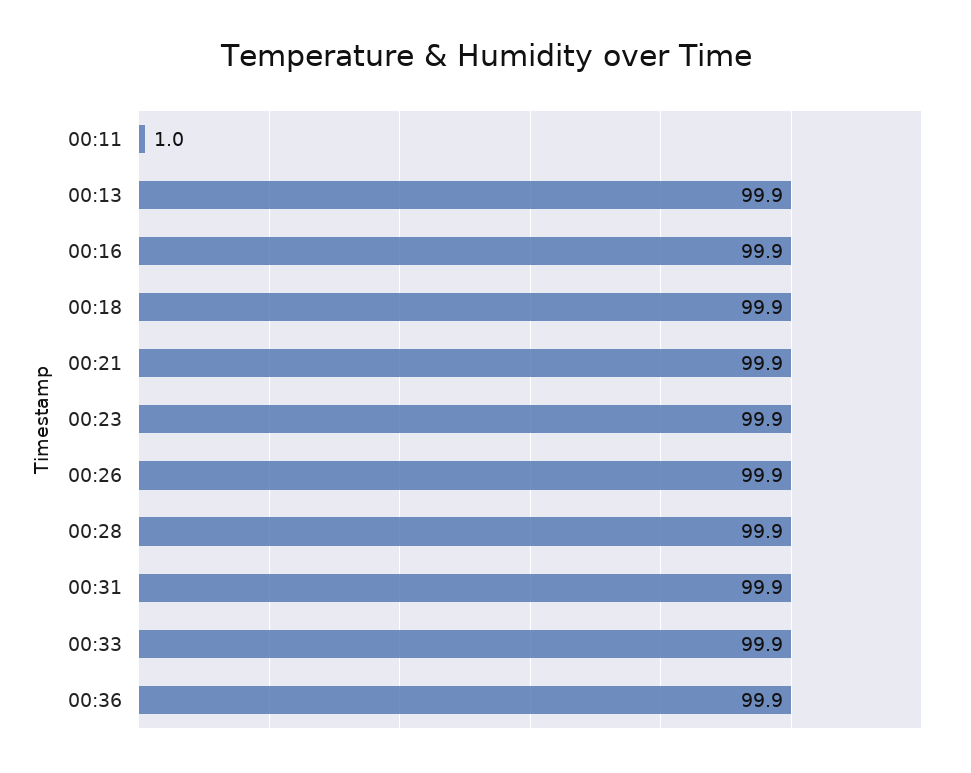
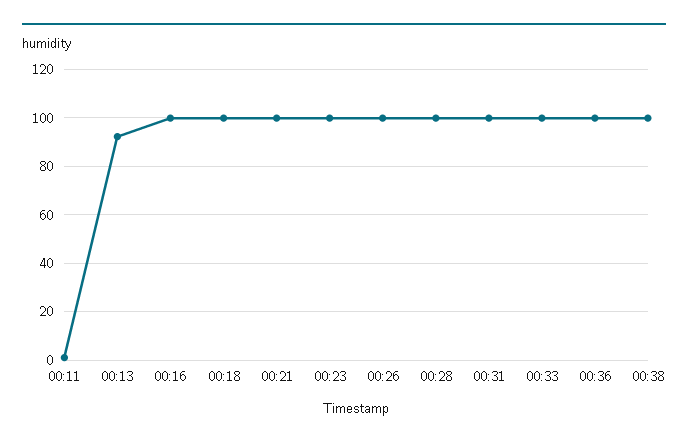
00:13: 99.9 -> 92.5
00:38: none -> 100

